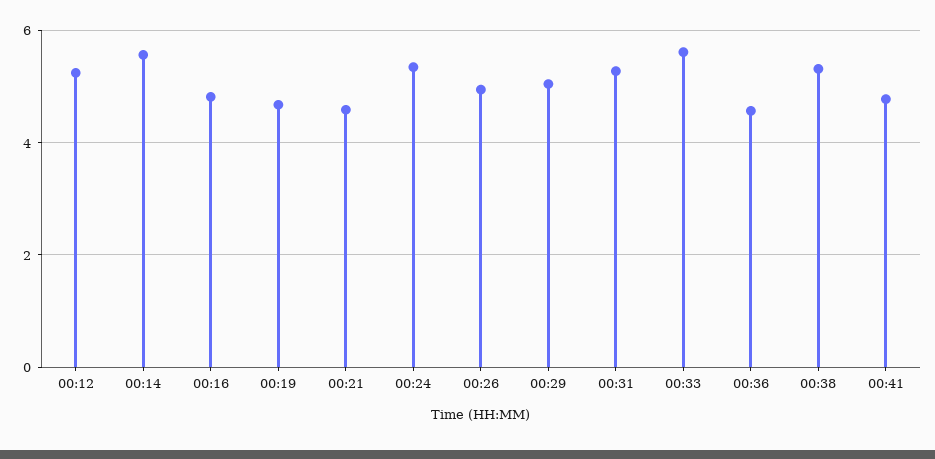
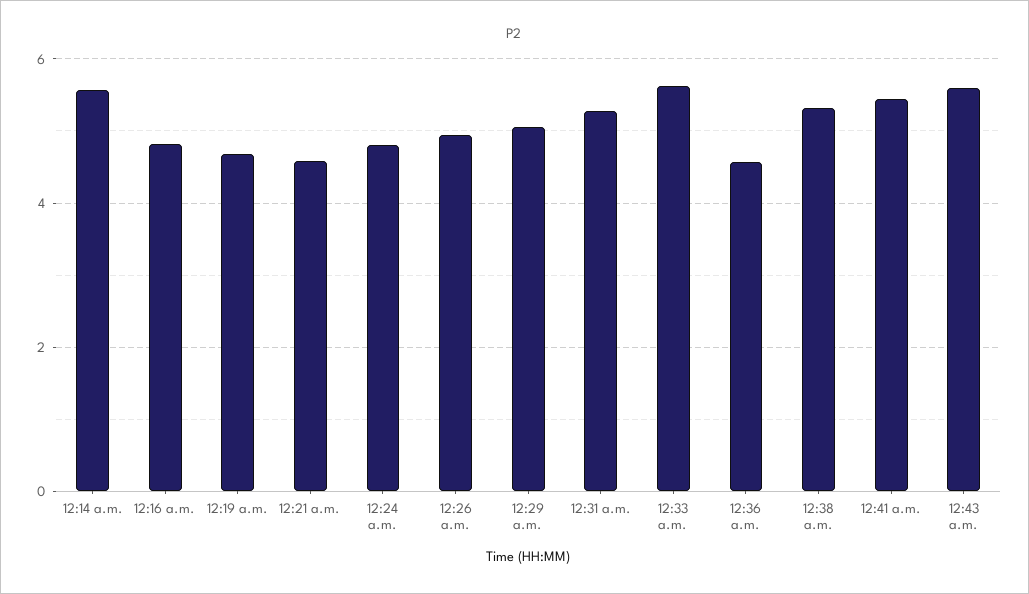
00:12: 5.2 -> none
00:24: 5.4 -> 4.8
00:41: 4.8 -> 5.4
12:43 a.m.: none -> 5.6

